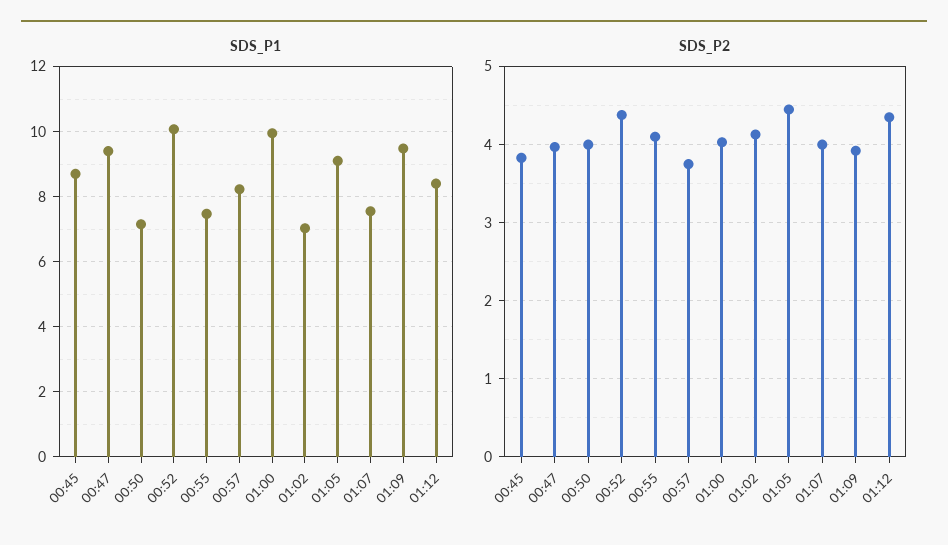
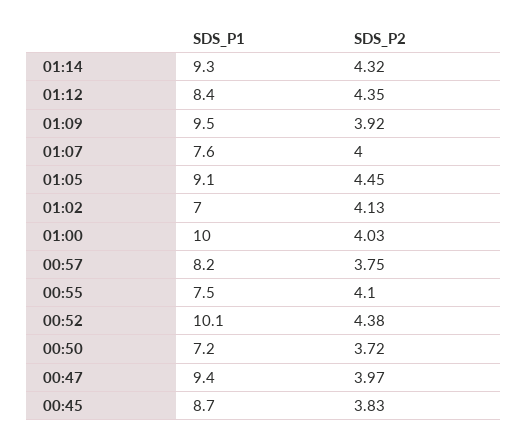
SDS_P2, 00:50: 4 -> 3.72
SDS_P1, 01:14: none -> 9.3
SDS_P2, 01:14: none -> 4.32

